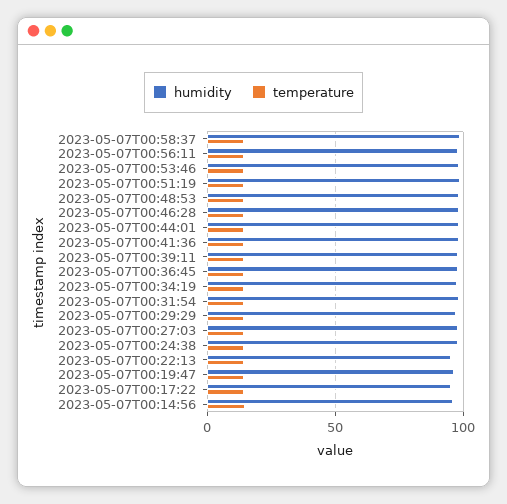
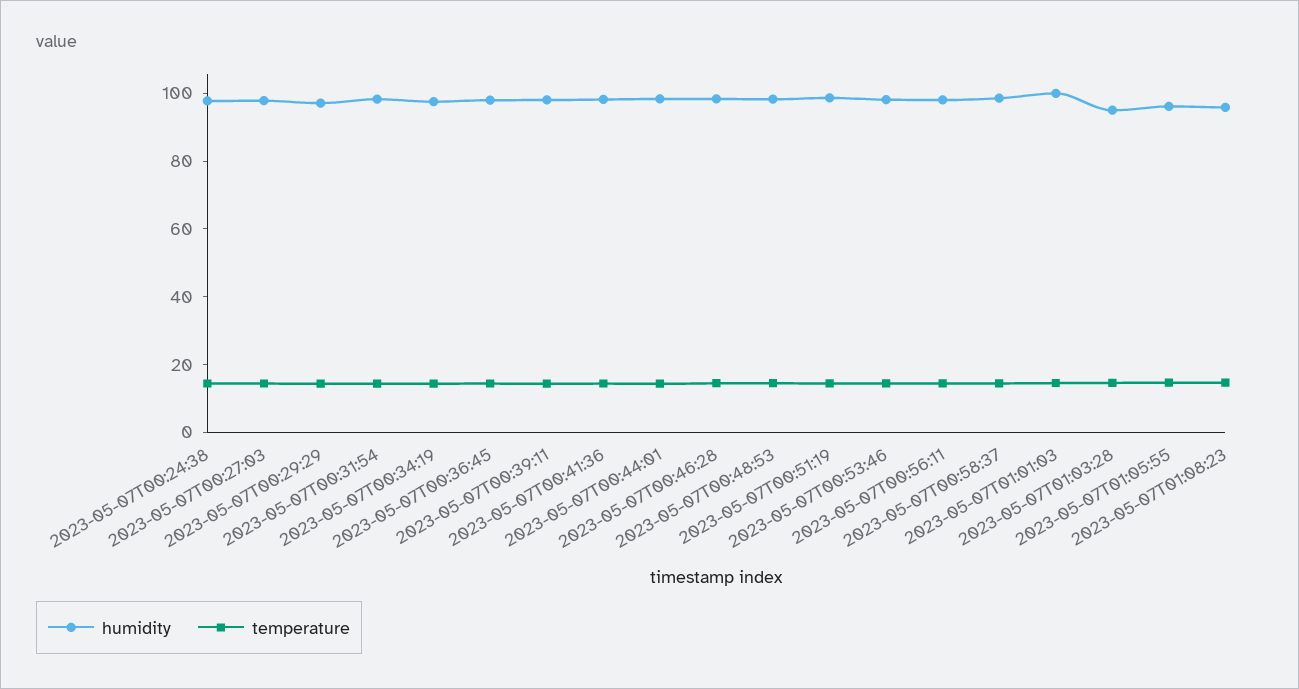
humidity, 2023-05-07T00:22:13: 95 -> none
temperature, 2023-05-07T00:22:13: 15 -> none
humidity, 2023-05-07T00:19:47: 95 -> none
temperature, 2023-05-07T00:19:47: 15 -> none
humidity, 2023-05-07T00:17:22: 95 -> none
temperature, 2023-05-07T00:17:22: 15 -> none
humidity, 2023-05-07T00:14:56: 95 -> none
temperature, 2023-05-07T00:14:56: 15 -> none
humidity, 2023-05-07T01:01:03: none -> 100
temperature, 2023-05-07T01:01:03: none -> 15
humidity, 2023-05-07T01:03:28: none -> 95
temperature, 2023-05-07T01:03:28: none -> 15
humidity, 2023-05-07T01:05:55: none -> 95
temperature, 2023-05-07T01:05:55: none -> 15
humidity, 2023-05-07T01:08:23: none -> 95
temperature, 2023-05-07T01:08:23: none -> 15

